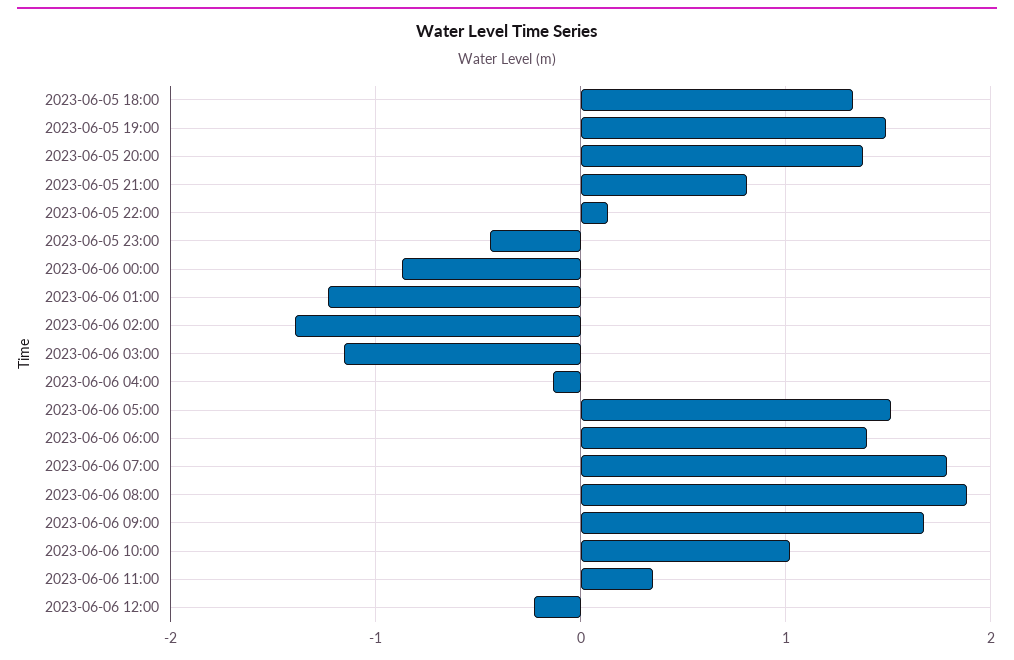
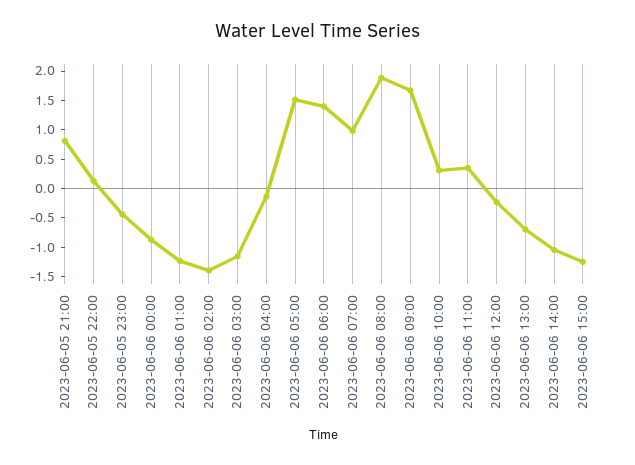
2023-06-05 18:00: 1.3 -> none
2023-06-05 19:00: 1.5 -> none
2023-06-05 20:00: 1.4 -> none
2023-06-06 07:00: 1.8 -> 1
2023-06-06 10:00: 1 -> 0.25
2023-06-06 13:00: none -> -0.75
2023-06-06 14:00: none -> -1
2023-06-06 15:00: none -> -1.25

